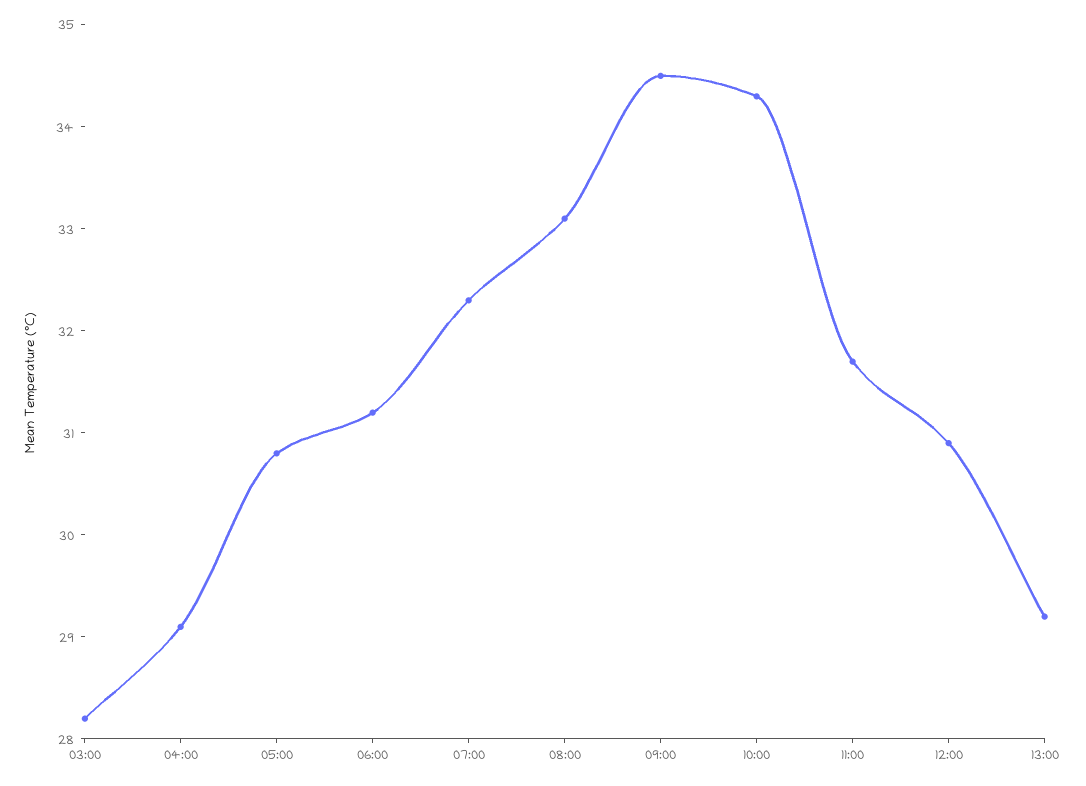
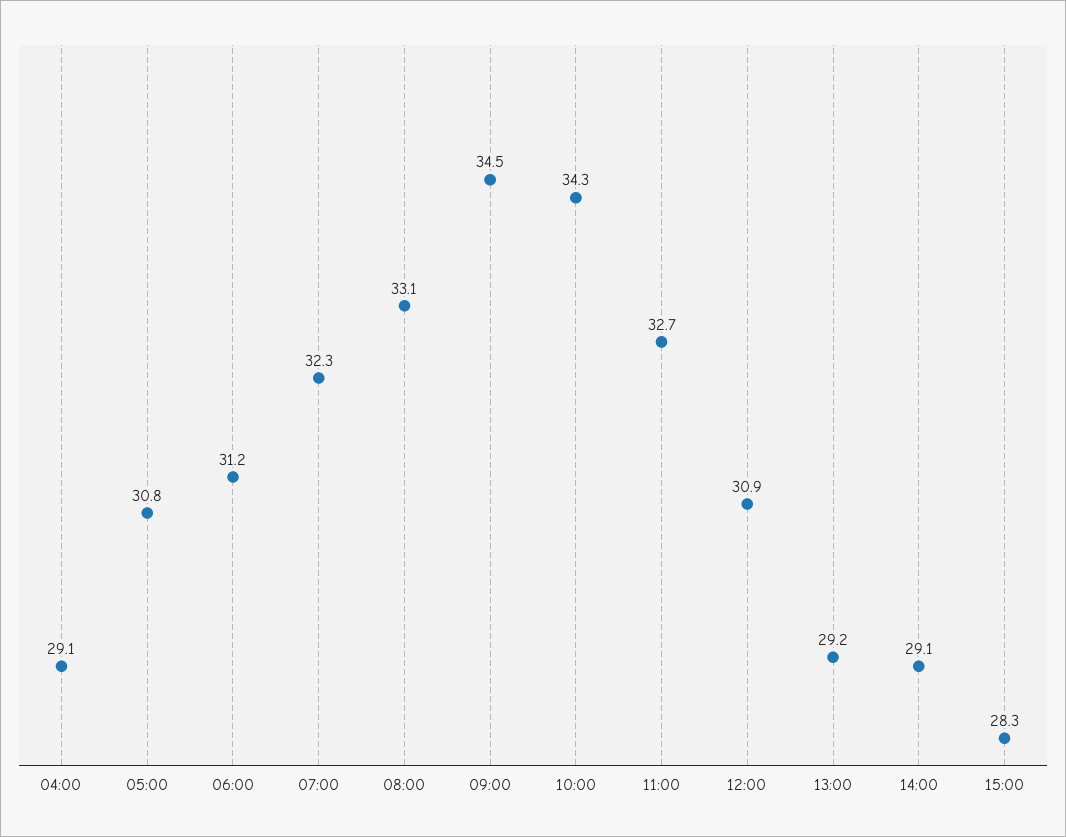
03:00: 28.2 -> none
11:00: 31.7 -> 32.7
14:00: none -> 29.1
15:00: none -> 28.3

